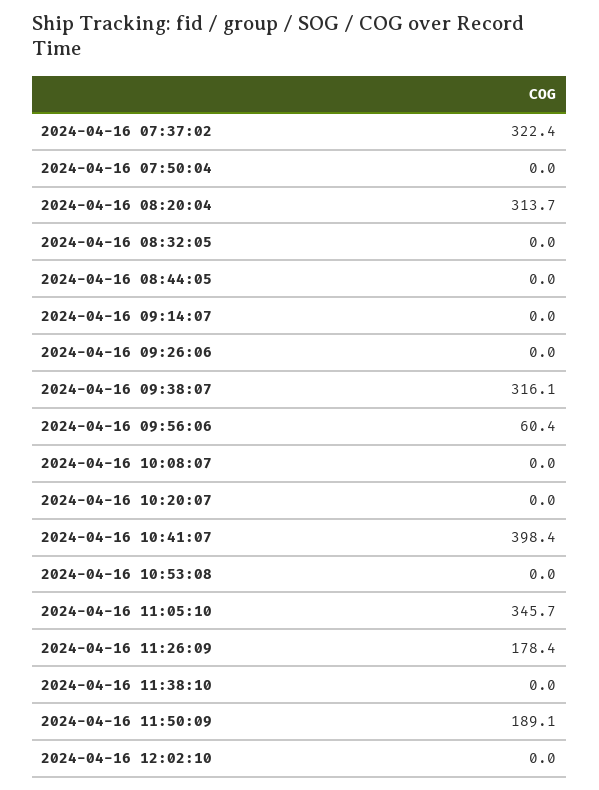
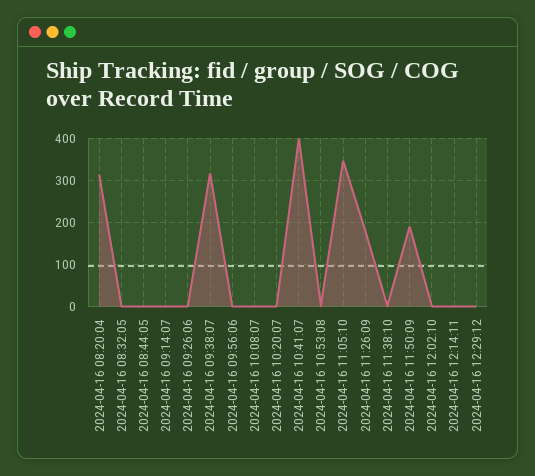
2024-04-16 07:37:02: 322.4 -> none
2024-04-16 07:50:04: 0 -> none
2024-04-16 09:56:06: 60.4 -> 0
2024-04-16 12:14:11: none -> 0
2024-04-16 12:29:12: none -> 0

